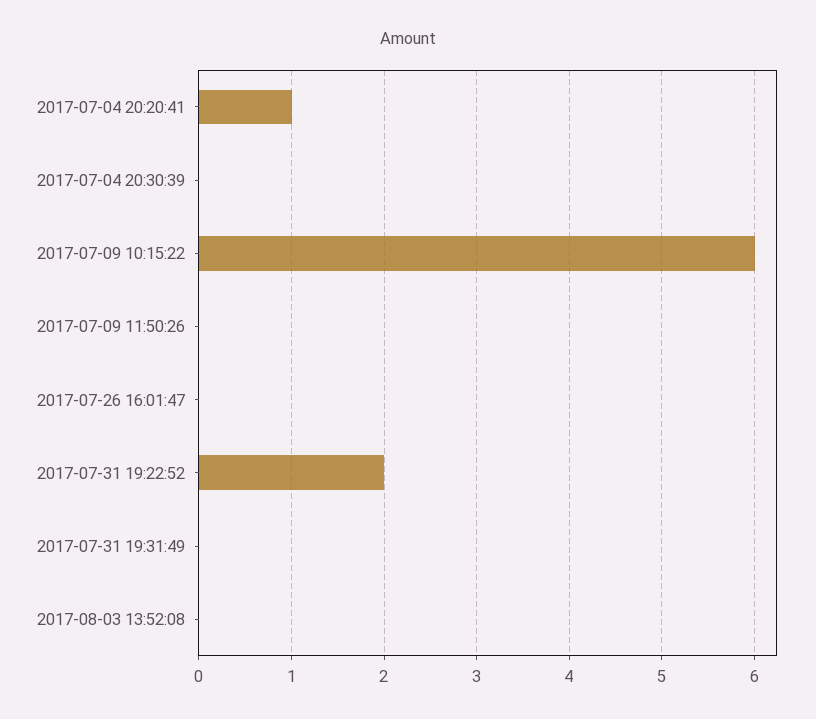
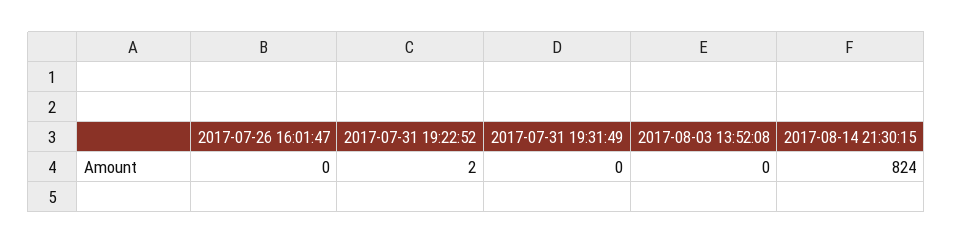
2017-07-04 20:20:41: 1 -> none
2017-07-04 20:30:39: 0 -> none
2017-07-09 10:15:22: 6 -> none
2017-07-09 11:50:26: 0 -> none
2017-08-14 21:30:15: none -> 824

